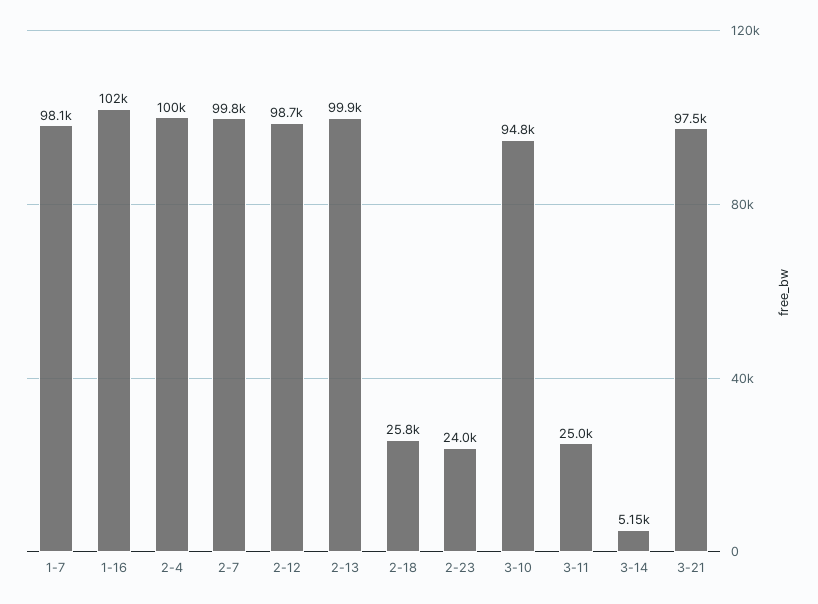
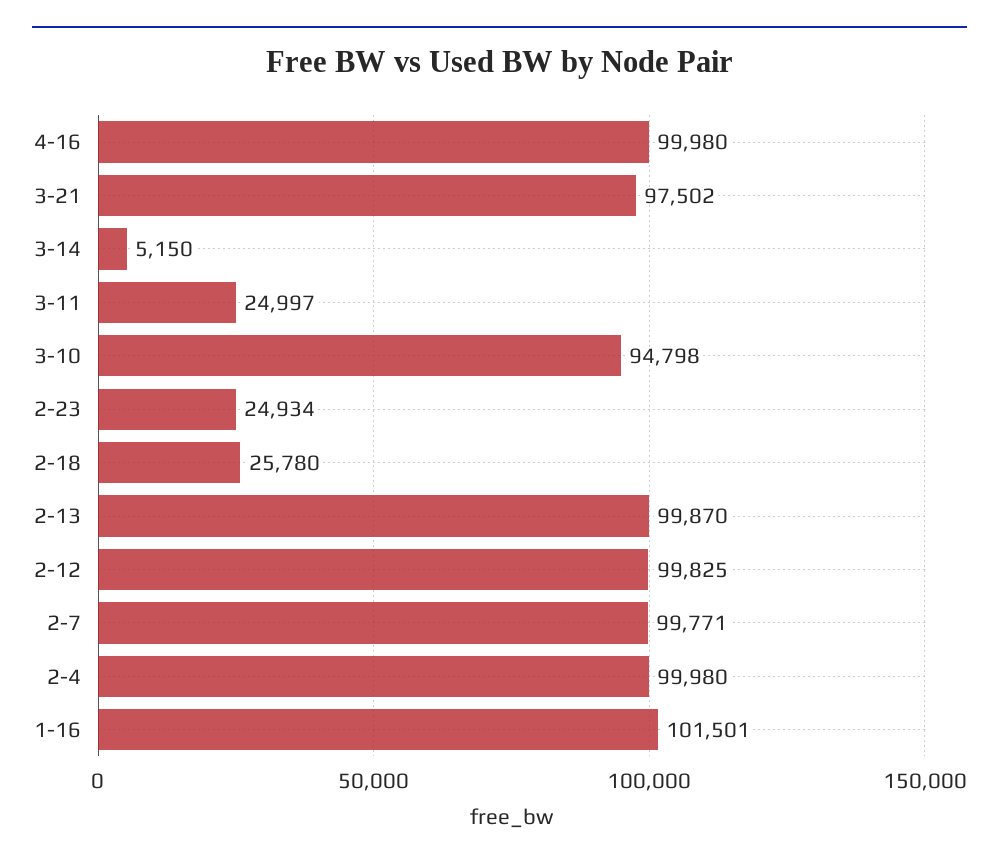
1-7: 98100 -> none
2-12: 98700 -> 99825
2-23: 24000 -> 24934
4-16: none -> 99980

